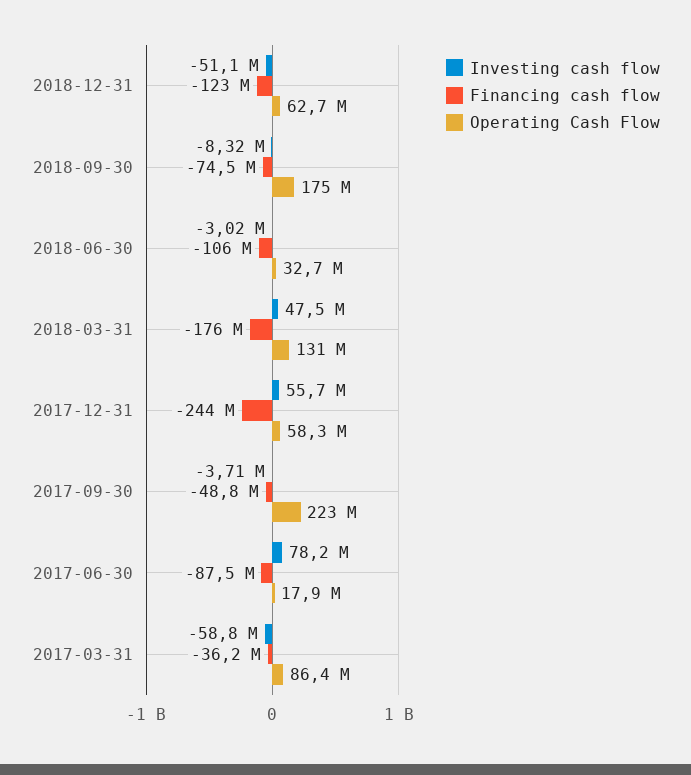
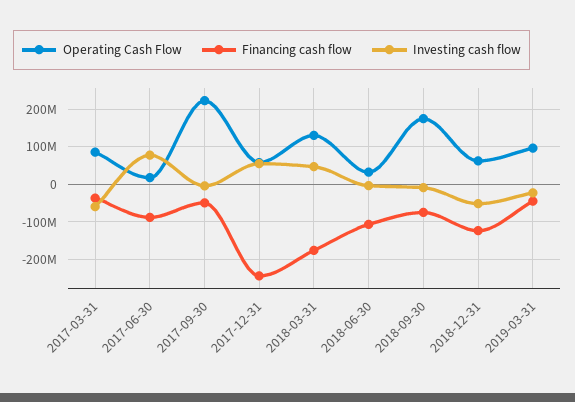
Operating Cash Flow, 2019-03-31: none -> 100000000
Financing cash flow, 2019-03-31: none -> -40000000
Investing cash flow, 2019-03-31: none -> -20000000

